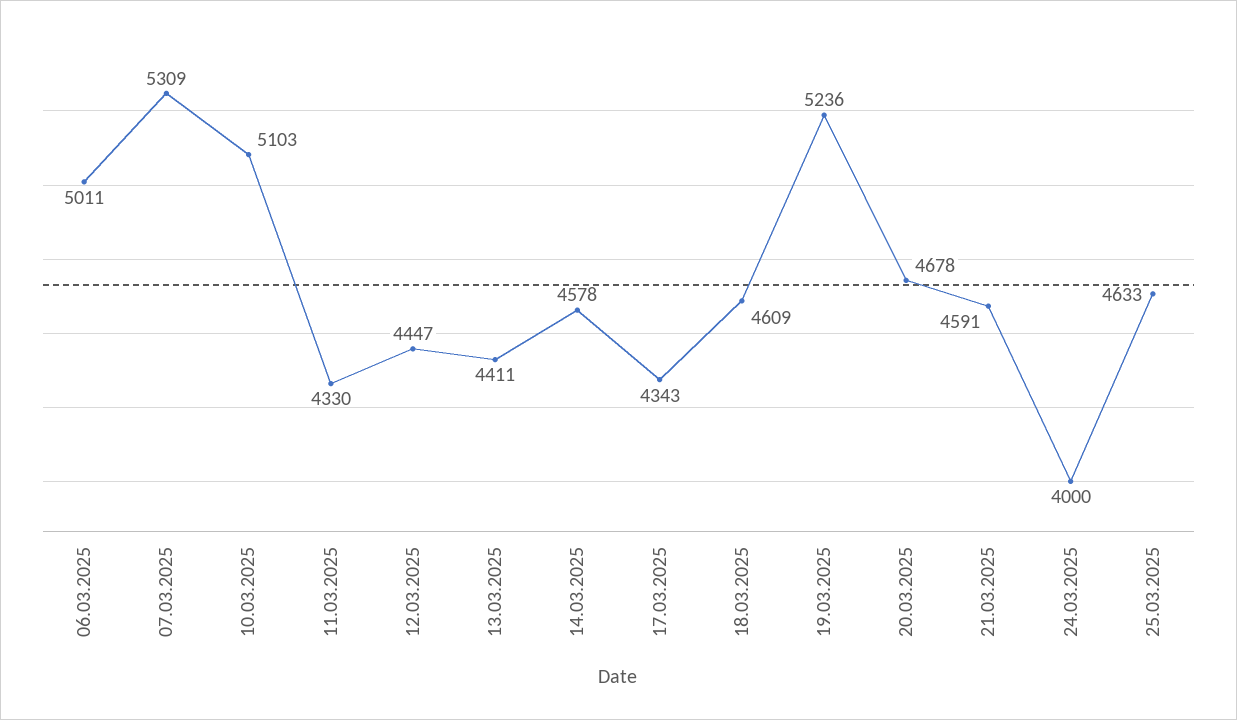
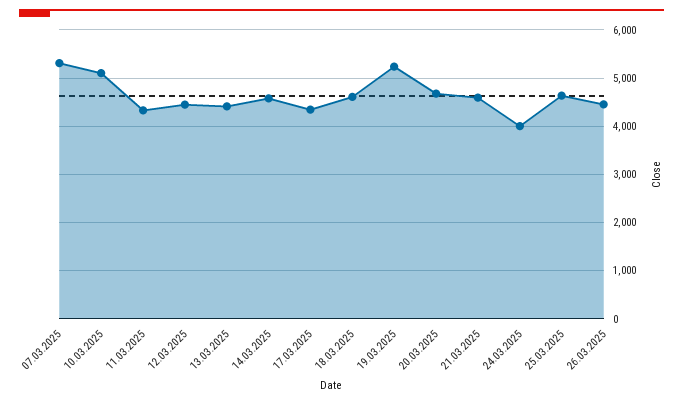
06.03.2025: 5011 -> none
26.03.2025: none -> 4400

